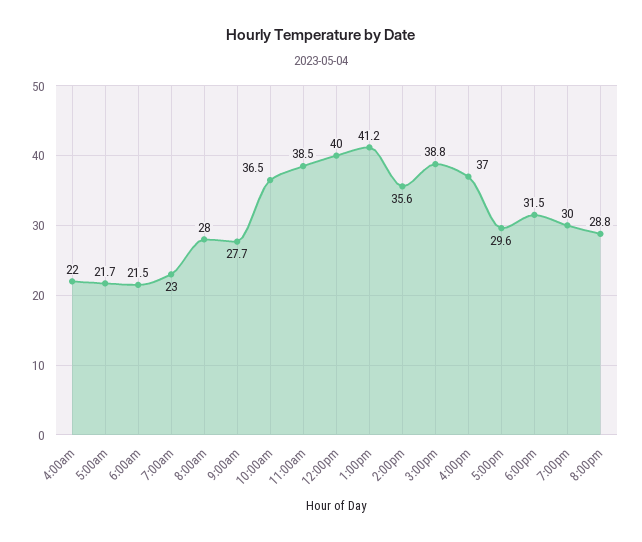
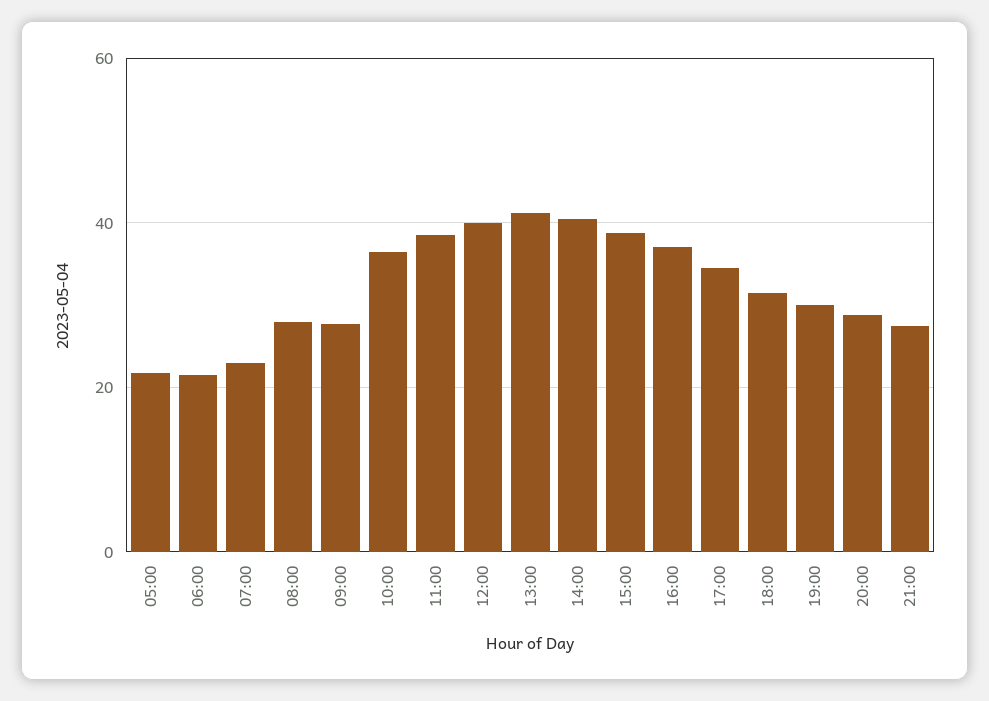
4:00am: 22 -> none
2:00pm: 35.6 -> 40
5:00pm: 29.6 -> 34
21:00: none -> 28

